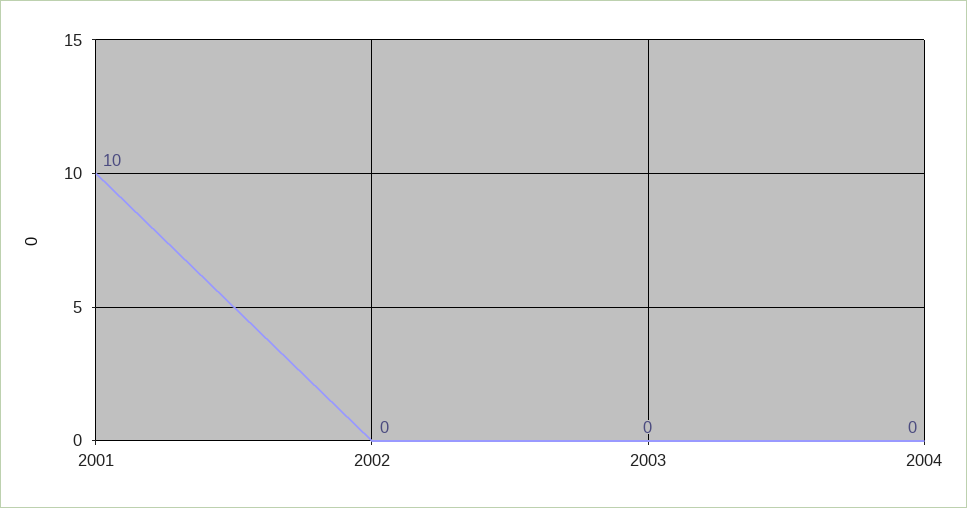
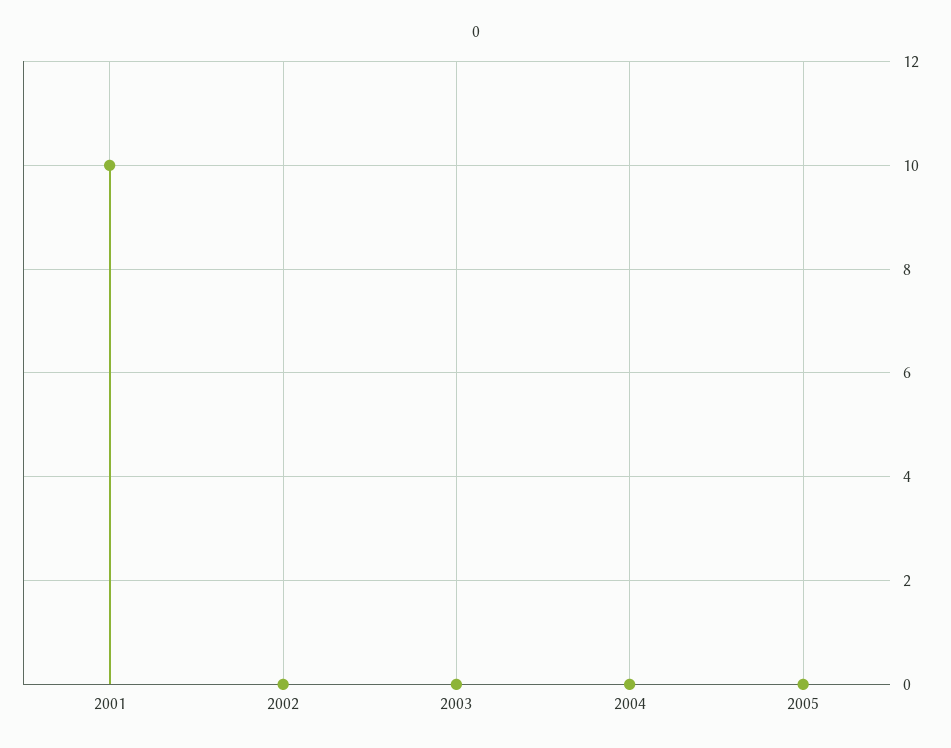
2005: none -> 0

